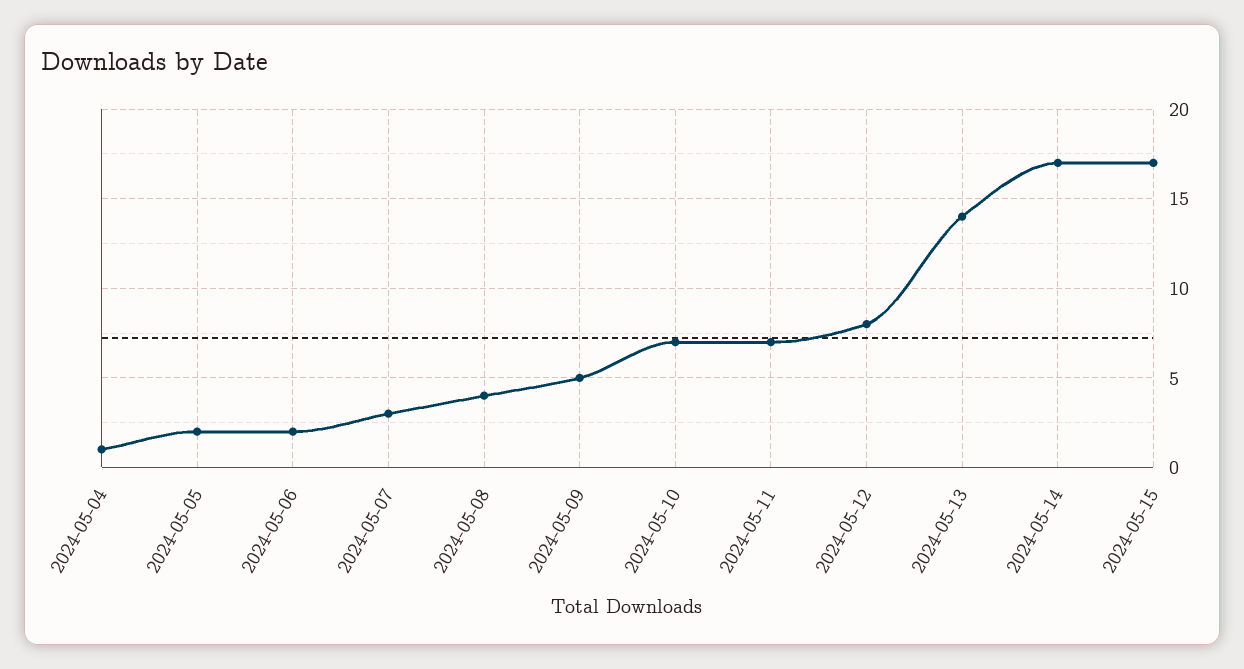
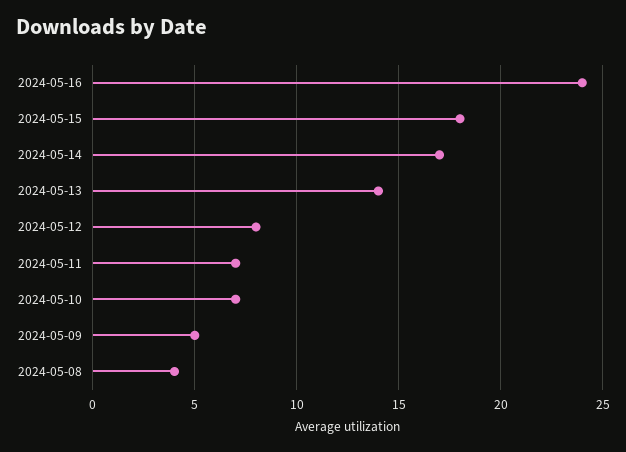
2024-05-04: 1 -> none
2024-05-05: 2 -> none
2024-05-06: 2 -> none
2024-05-07: 3 -> none
2024-05-15: 17 -> 18
2024-05-16: none -> 24

